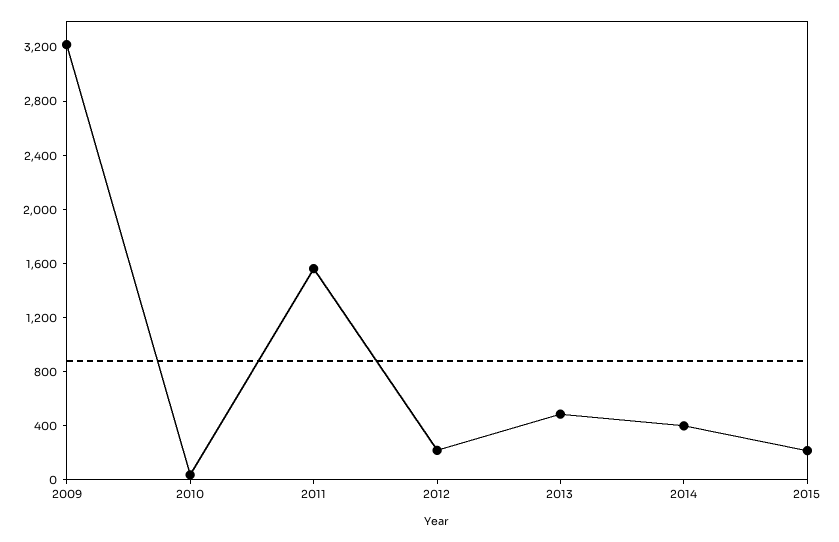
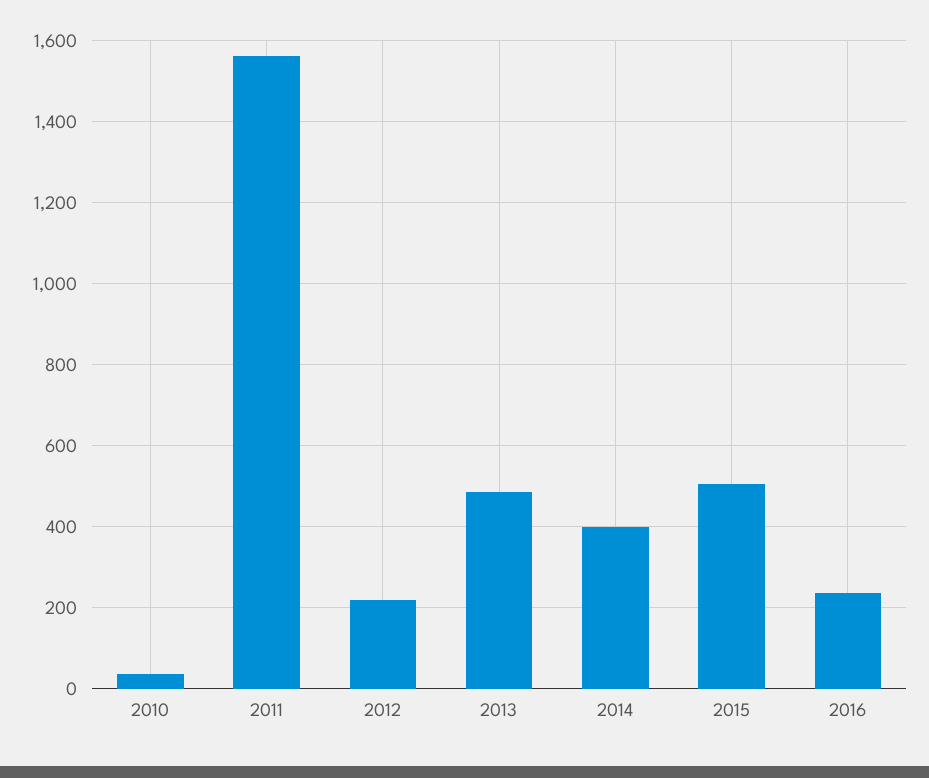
2009: 3200 -> none
2015: 200 -> 500
2016: none -> 240

